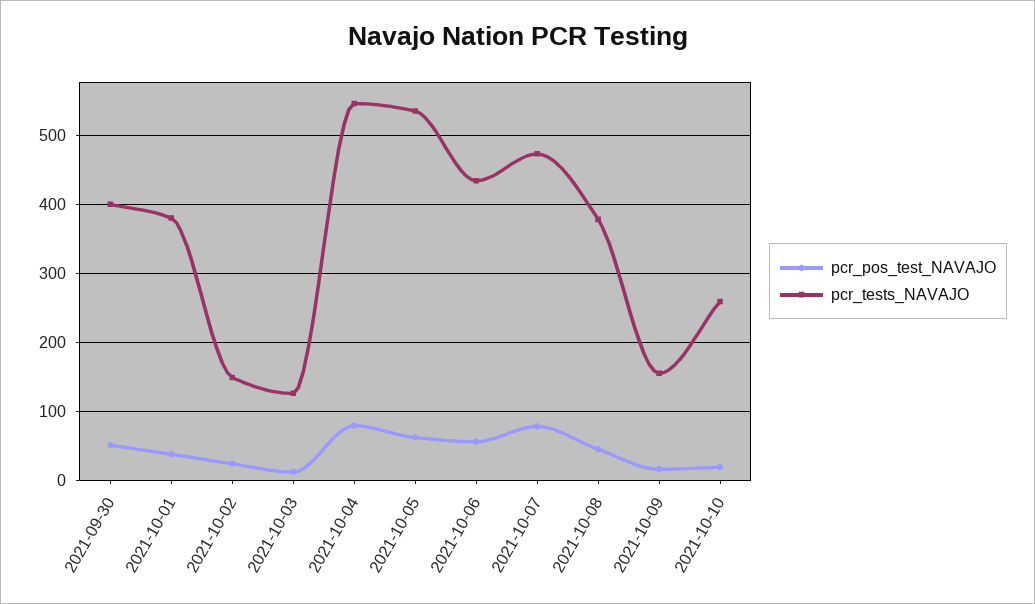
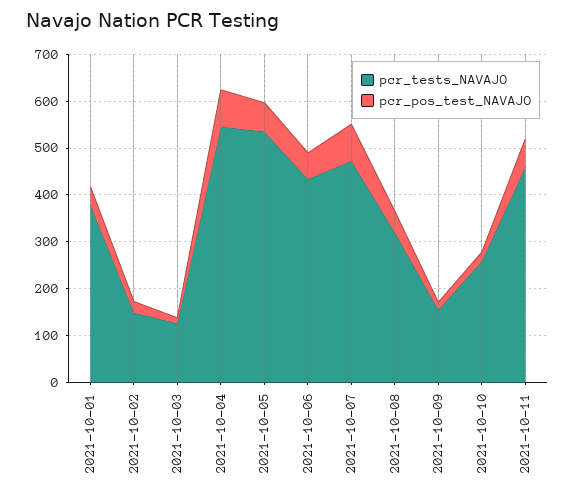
pcr_pos_test_NAVAJO, 2021-09-30: 50 -> none
pcr_tests_NAVAJO, 2021-09-30: 400 -> none
pcr_tests_NAVAJO, 2021-10-08: 380 -> 320
pcr_tests_NAVAJO, 2021-10-11: none -> 460
pcr_pos_test_NAVAJO, 2021-10-11: none -> 60

